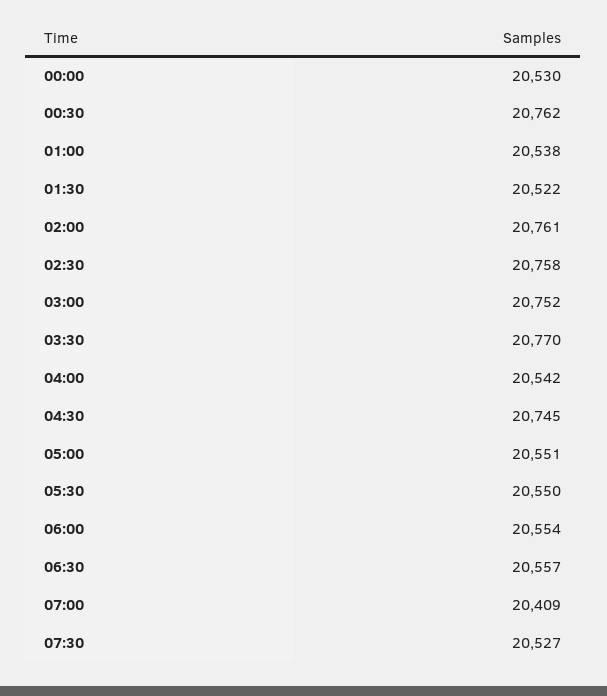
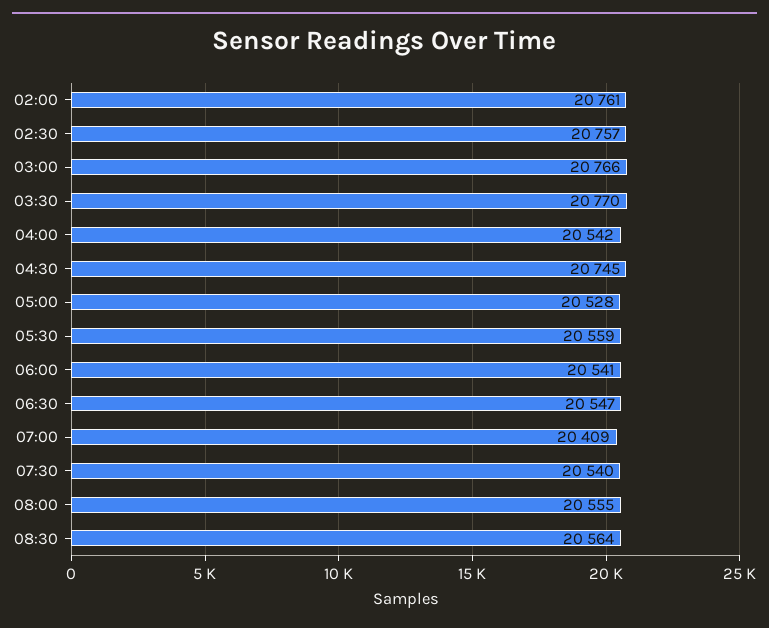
00:00: 20530 -> none
00:30: 20762 -> none
01:00: 20538 -> none
01:30: 20522 -> none
02:30: 20758 -> 20757
03:00: 20752 -> 20766
05:00: 20551 -> 20528
05:30: 20550 -> 20559
06:00: 20554 -> 20541
06:30: 20557 -> 20547
07:30: 20527 -> 20540
08:00: none -> 20555
08:30: none -> 20564

